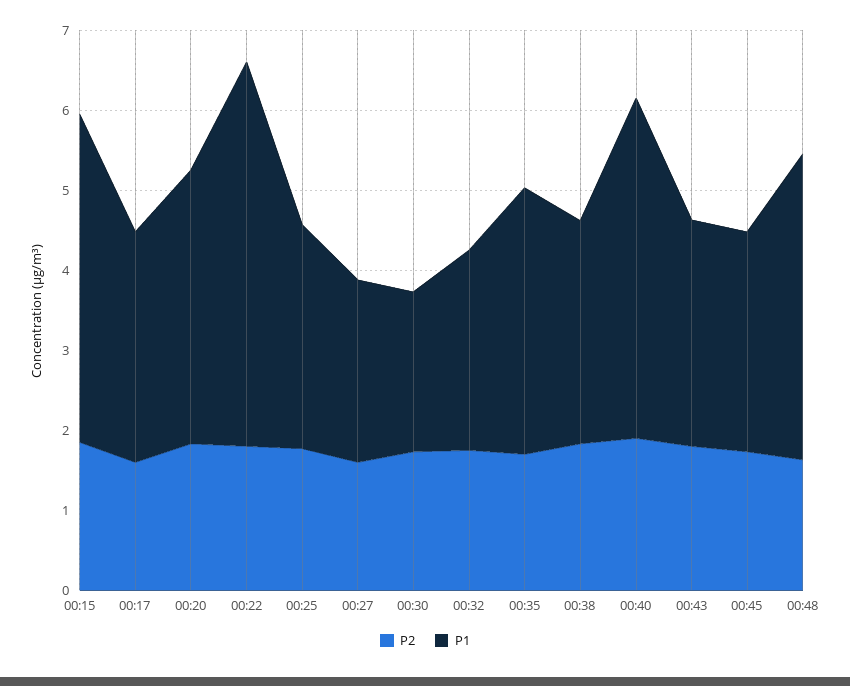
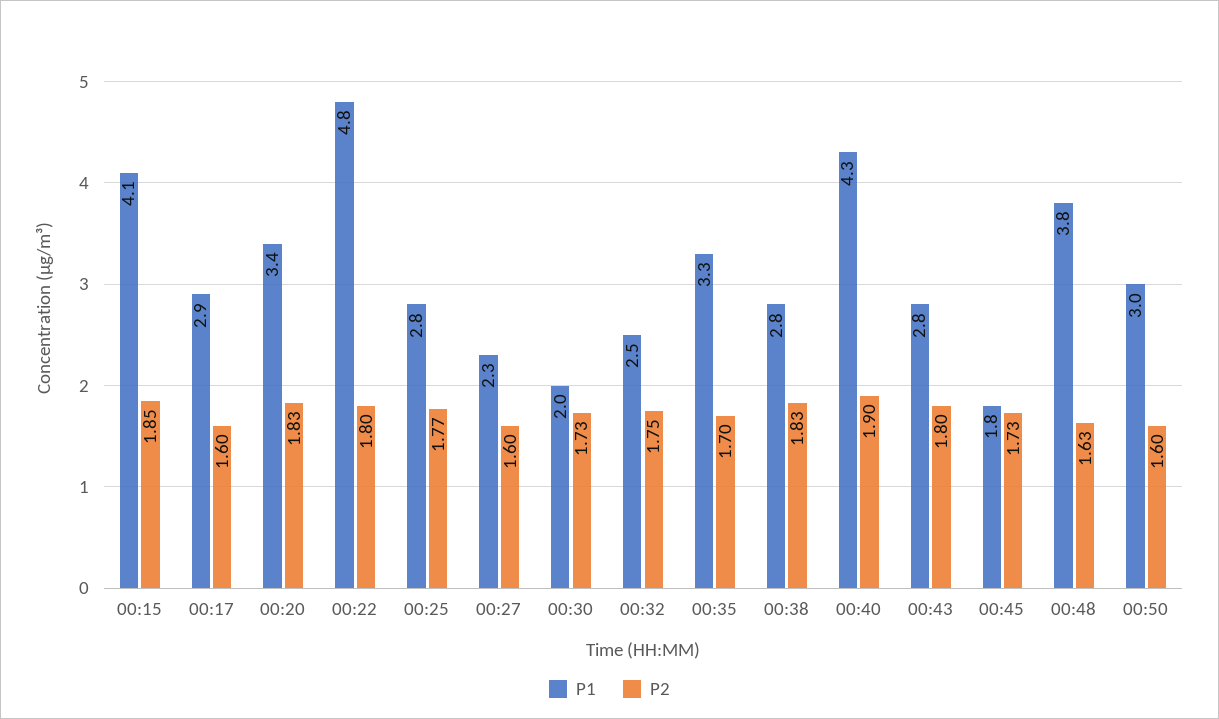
P1, 00:45: 2.8 -> 1.8
P1, 00:50: none -> 3
P2, 00:50: none -> 1.6

